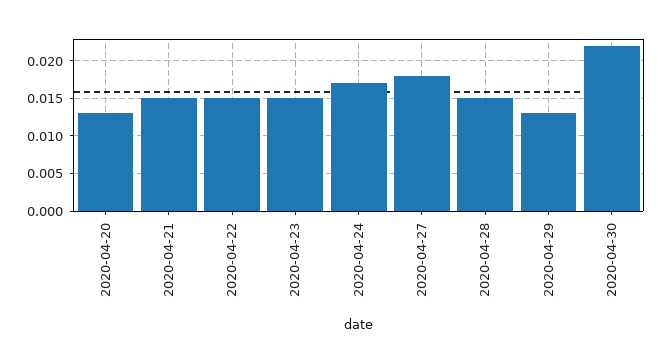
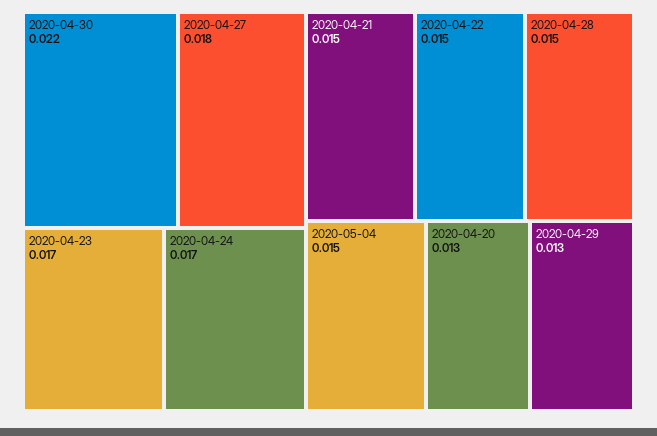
2020-04-23: 0.015 -> 0.017
2020-05-04: none -> 0.015

